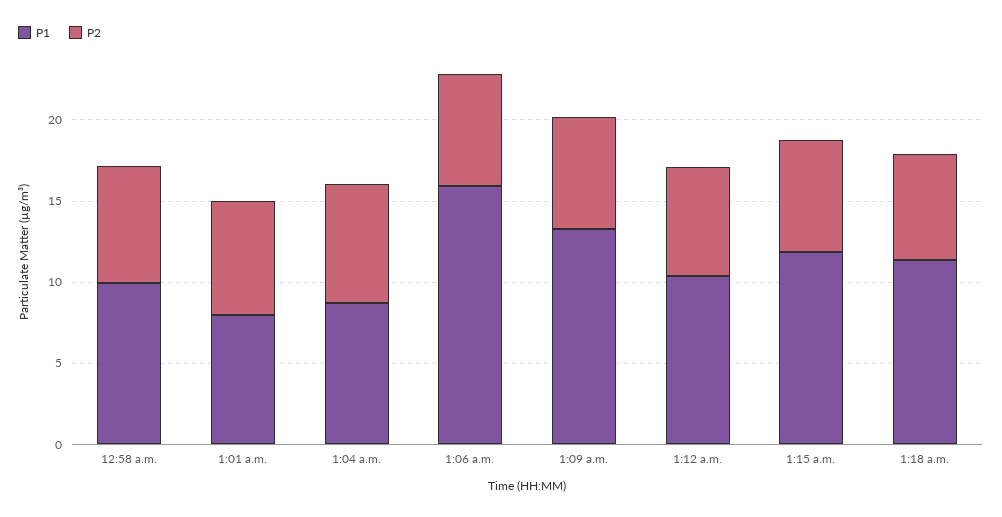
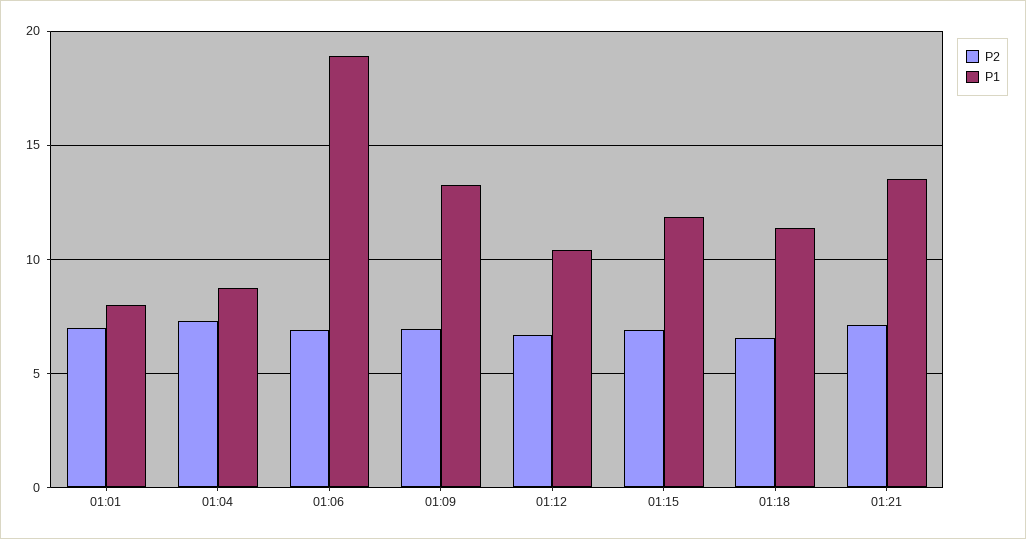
P1, 12:58 a.m.: 10 -> none
P2, 12:58 a.m.: 7 -> none
P1, 1:06 a.m.: 16 -> 19
P2, 01:21: none -> 7
P1, 01:21: none -> 13.5

